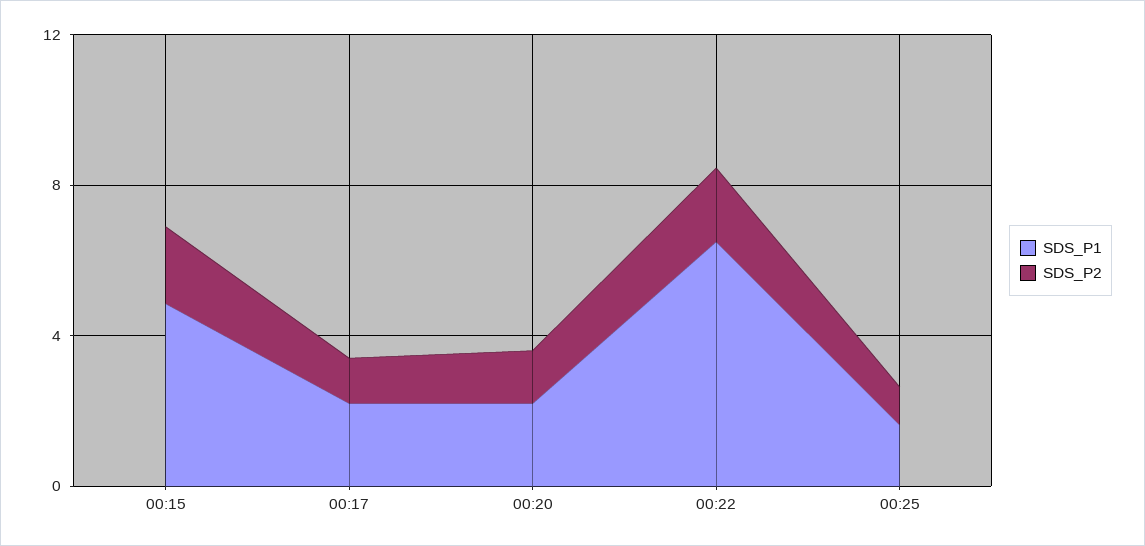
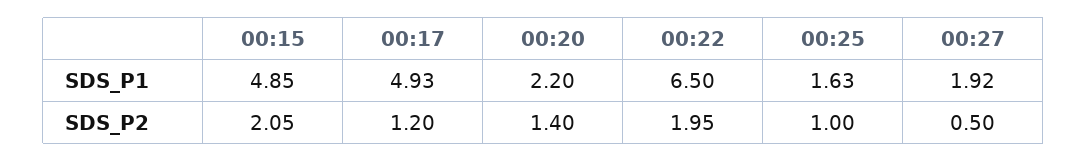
SDS_P1, 00:17: 2 -> 4.93
SDS_P1, 00:27: none -> 1.92
SDS_P2, 00:27: none -> 0.5

